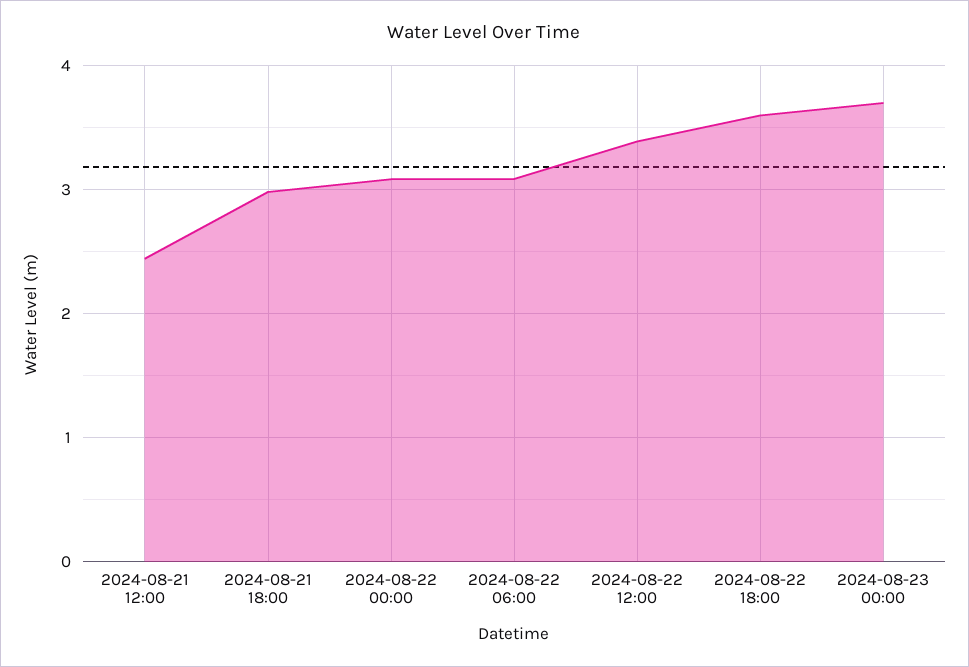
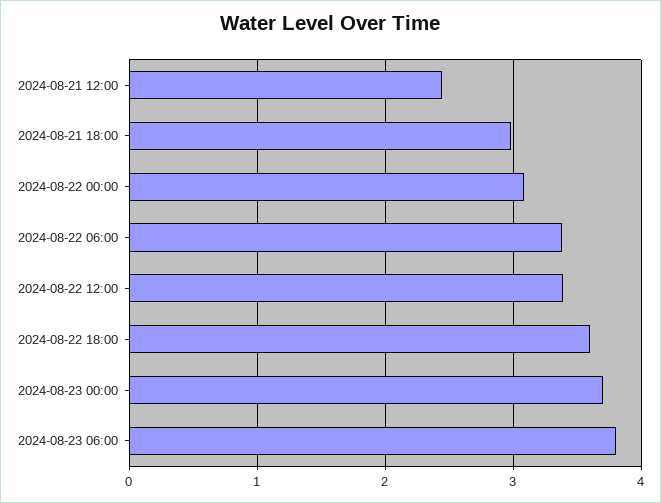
2024-08-22 06:00: 3.1 -> 3.4
2024-08-23 06:00: none -> 3.8

